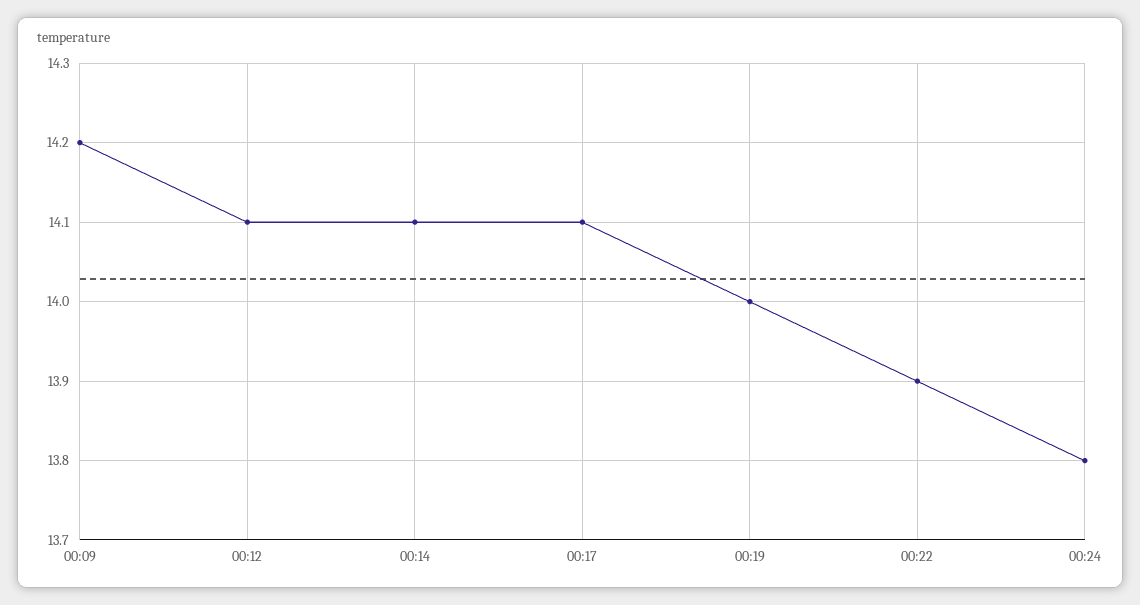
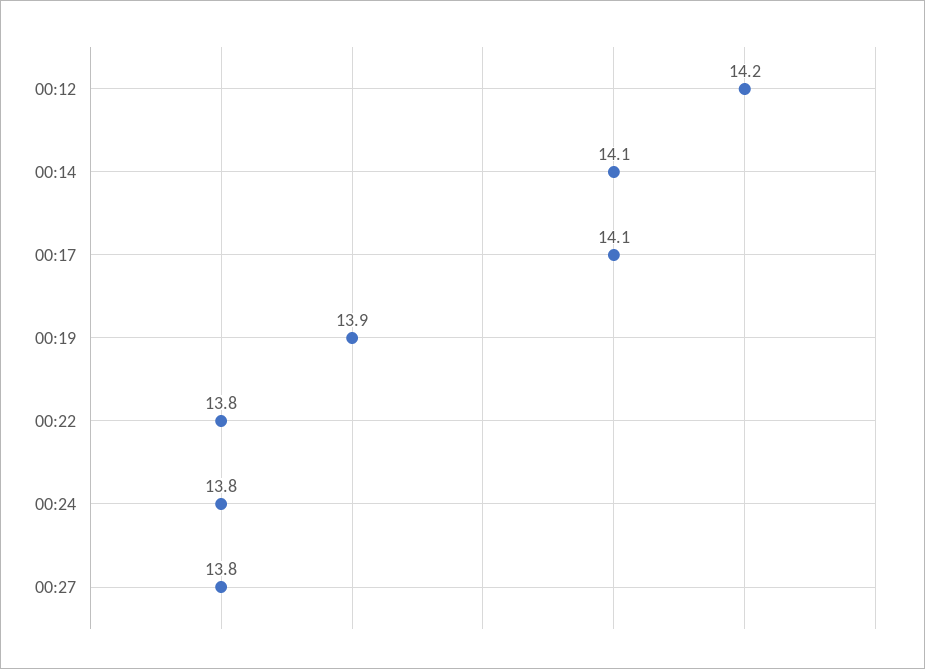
00:09: 14.2 -> none
00:12: 14.1 -> 14.2
00:19: 14 -> 13.9
00:22: 13.9 -> 13.8
00:27: none -> 13.8

